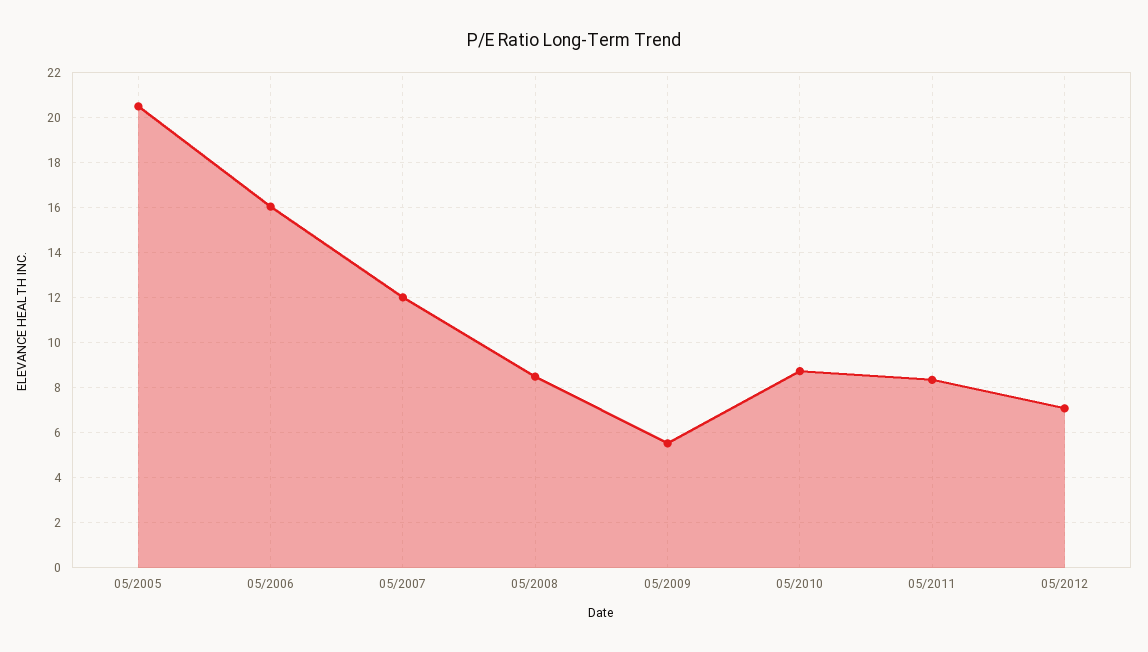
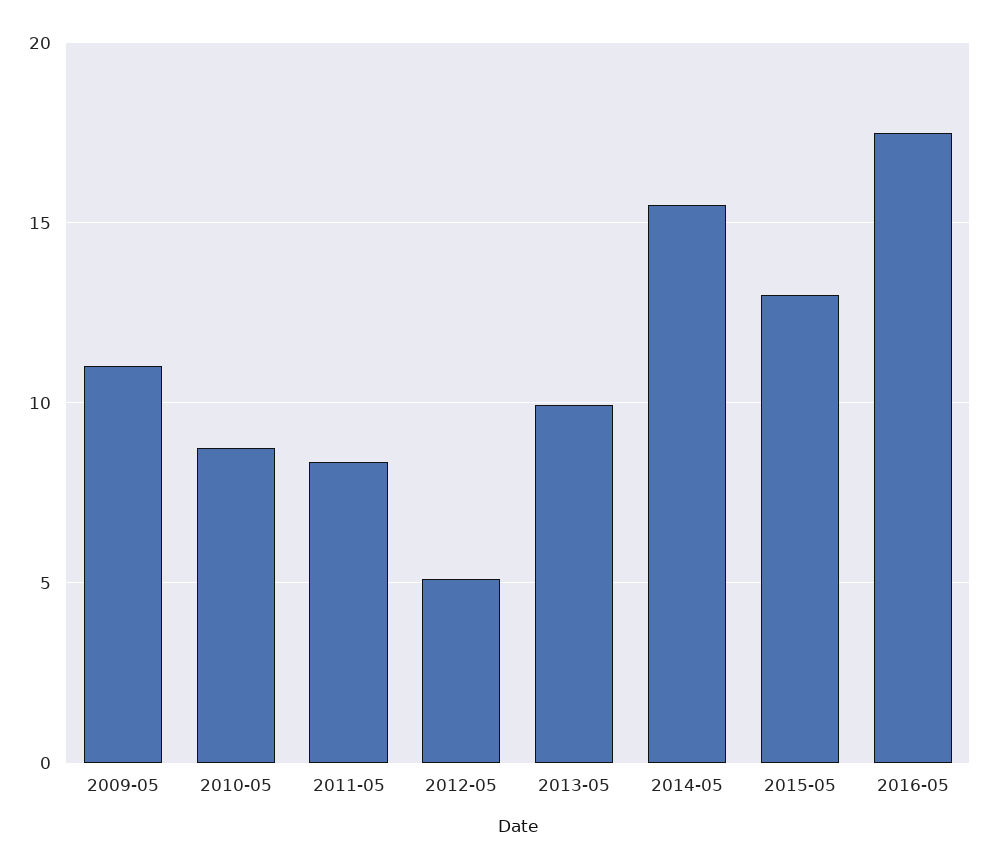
05/2005: 20.5 -> none
05/2006: 16 -> none
05/2007: 12 -> none
05/2008: 8.5 -> none
05/2009: 5.5 -> 11
05/2012: 7 -> 5
2013-05: none -> 10
2014-05: none -> 15.5
2015-05: none -> 13
2016-05: none -> 17.5

